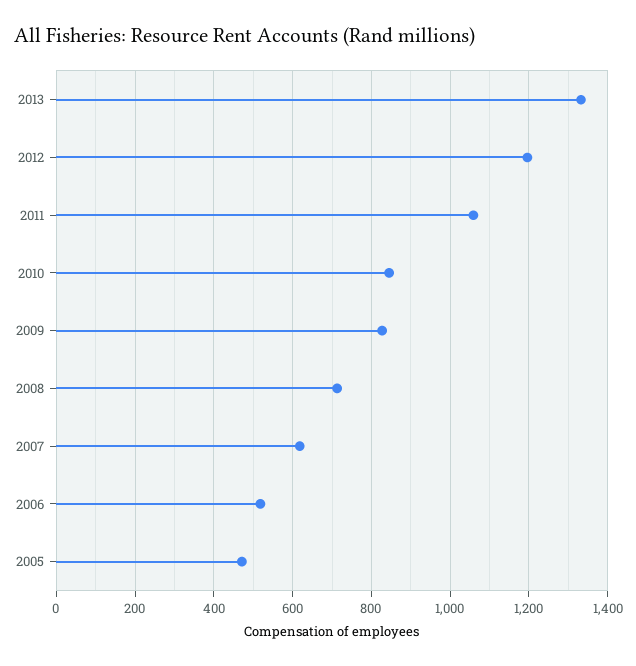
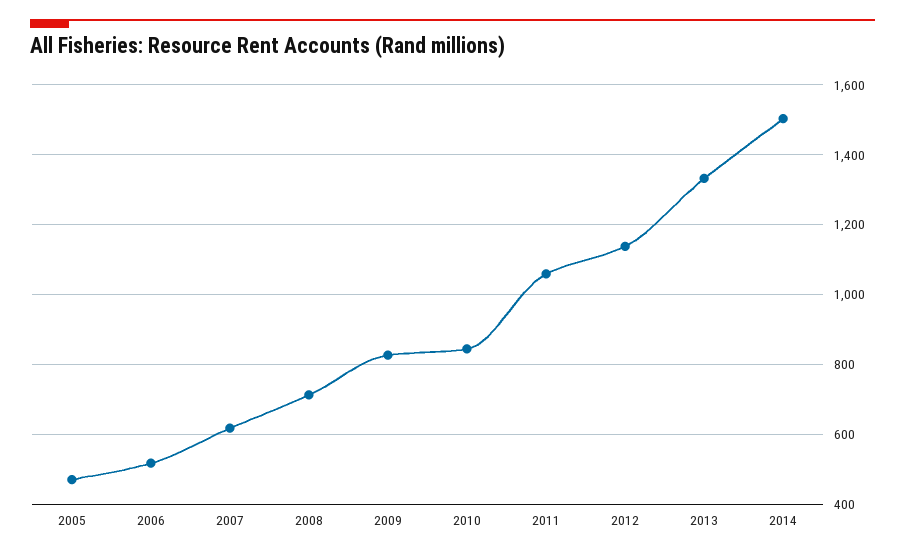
2012: 1200 -> 1140
2014: none -> 1500

